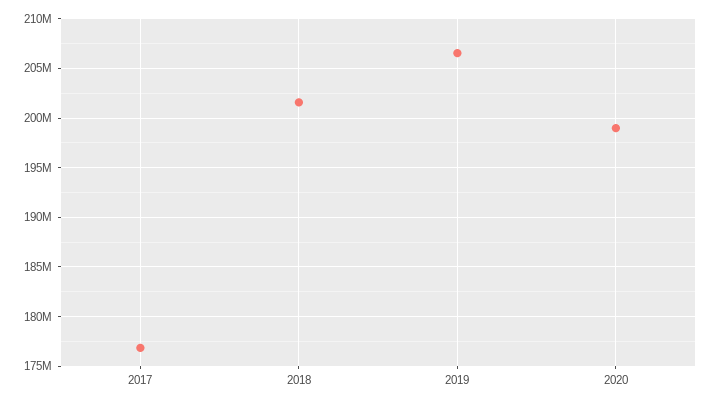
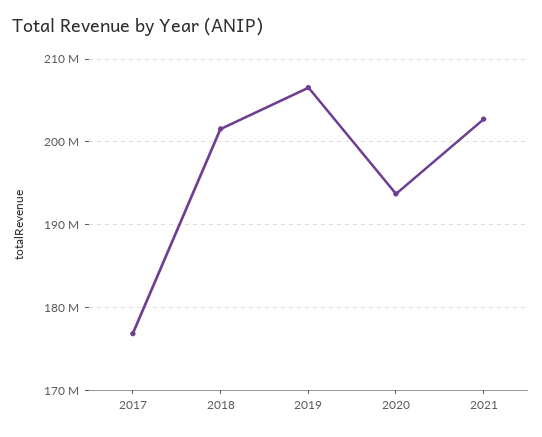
2020: 199000000 -> 194000000
2021: none -> 203000000

